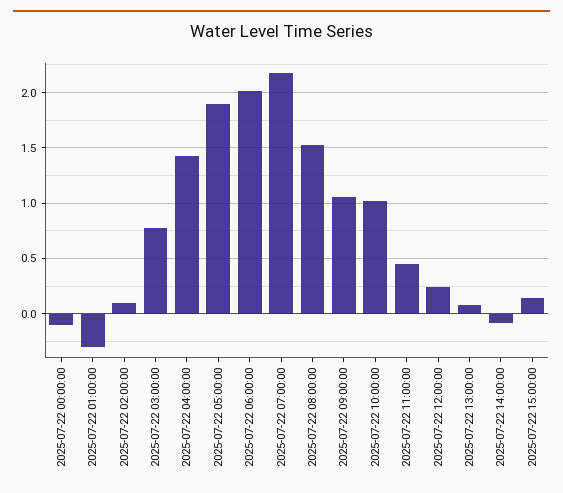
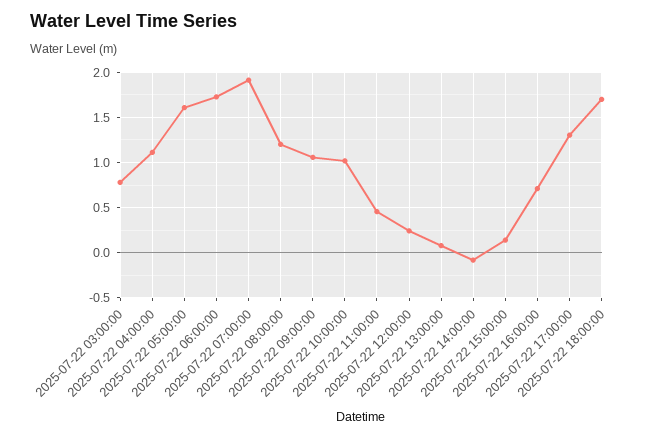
2025-07-22 00:00:00: -0.1 -> none
2025-07-22 01:00:00: -0.3 -> none
2025-07-22 02:00:00: 0.1 -> none
2025-07-22 04:00:00: 1.4 -> 1.1
2025-07-22 05:00:00: 1.9 -> 1.6
2025-07-22 06:00:00: 2 -> 1.7
2025-07-22 07:00:00: 2.2 -> 1.9
2025-07-22 08:00:00: 1.5 -> 1.2
2025-07-22 16:00:00: none -> 0.7
2025-07-22 17:00:00: none -> 1.3
2025-07-22 18:00:00: none -> 1.7

